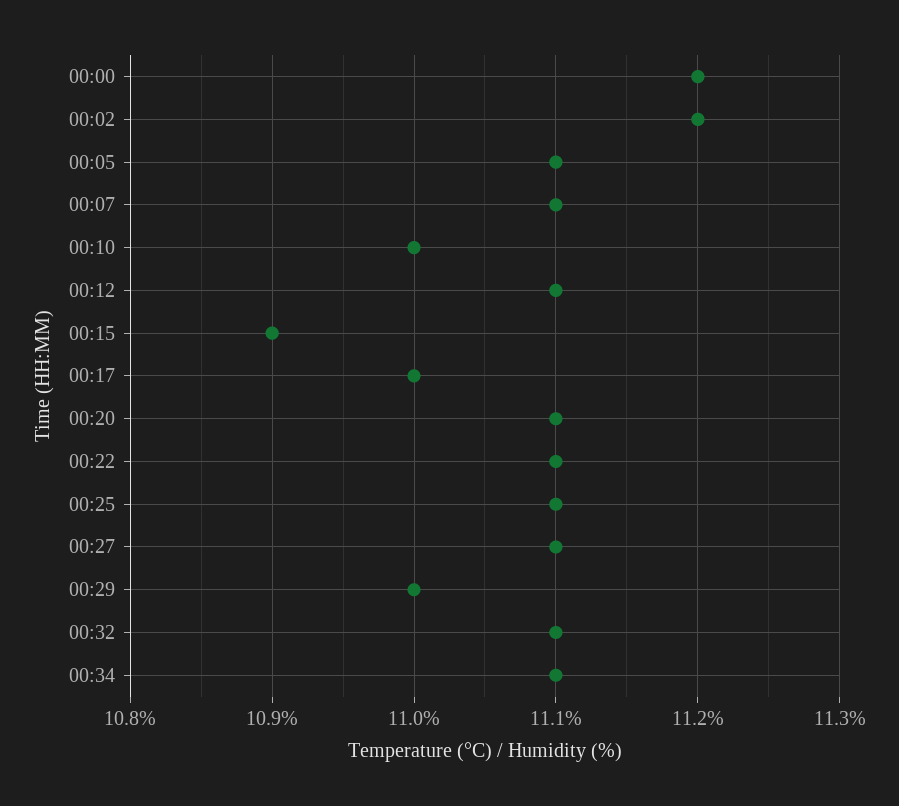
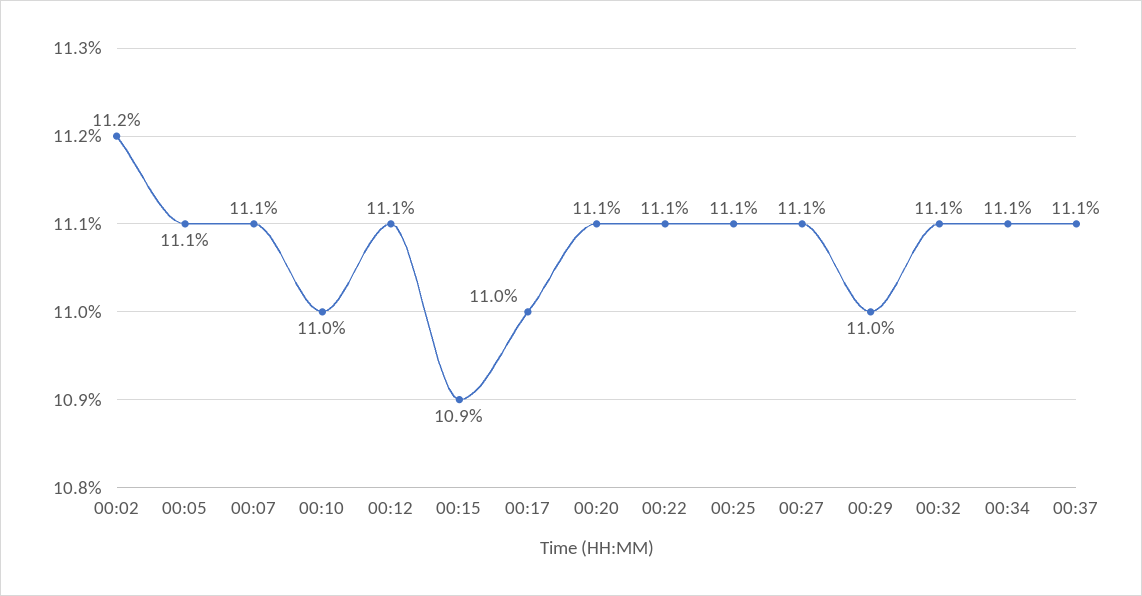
00:00: 11.2 -> none
00:37: none -> 11.1

